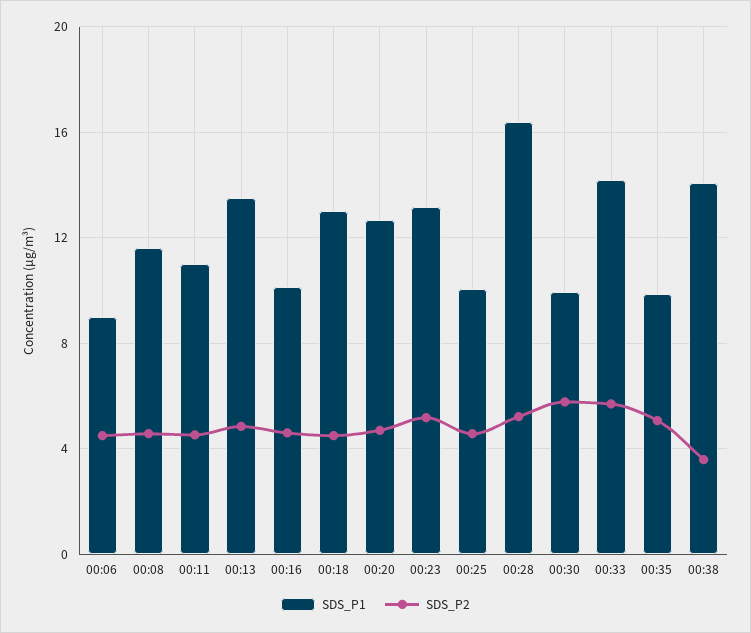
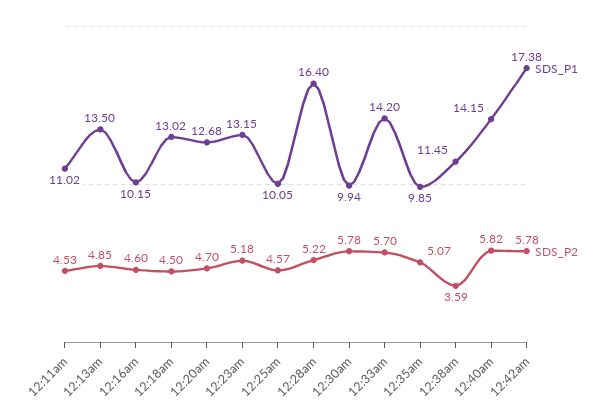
SDS_P1, 00:06: 9 -> none
SDS_P2, 00:06: 4.5 -> none
SDS_P1, 00:08: 11.5 -> none
SDS_P2, 00:08: 4.5 -> none
SDS_P1, 00:38: 14 -> 11.45
SDS_P1, 12:40am: none -> 14.15
SDS_P2, 12:40am: none -> 5.82
SDS_P1, 12:42am: none -> 17.38
SDS_P2, 12:42am: none -> 5.78

